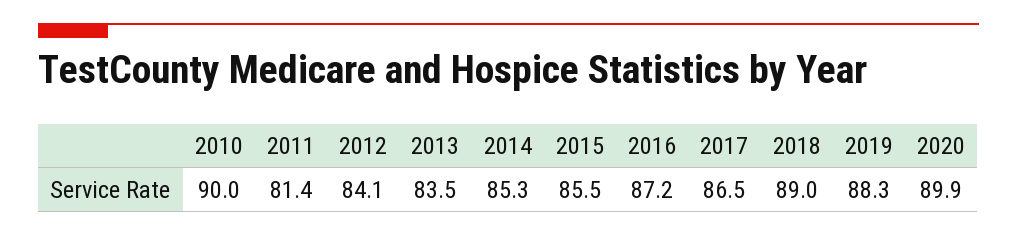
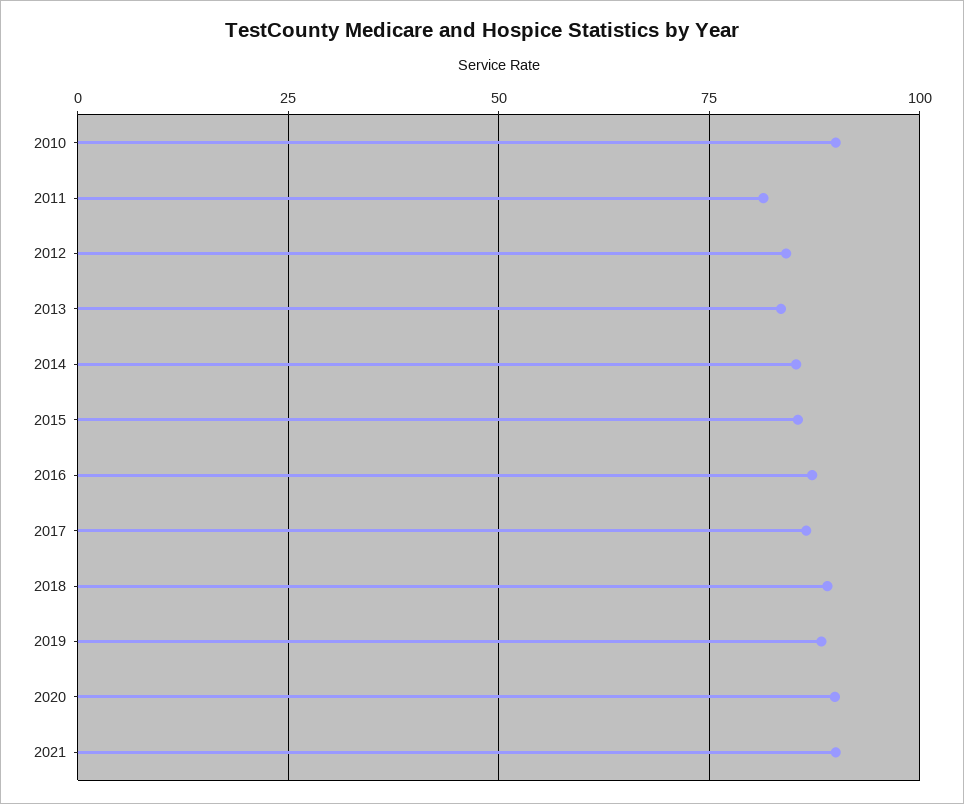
2021: none -> 90

